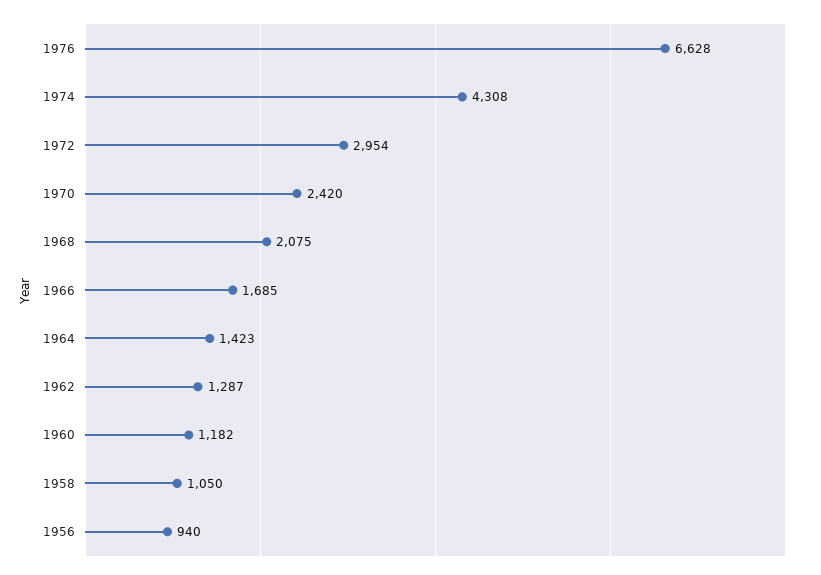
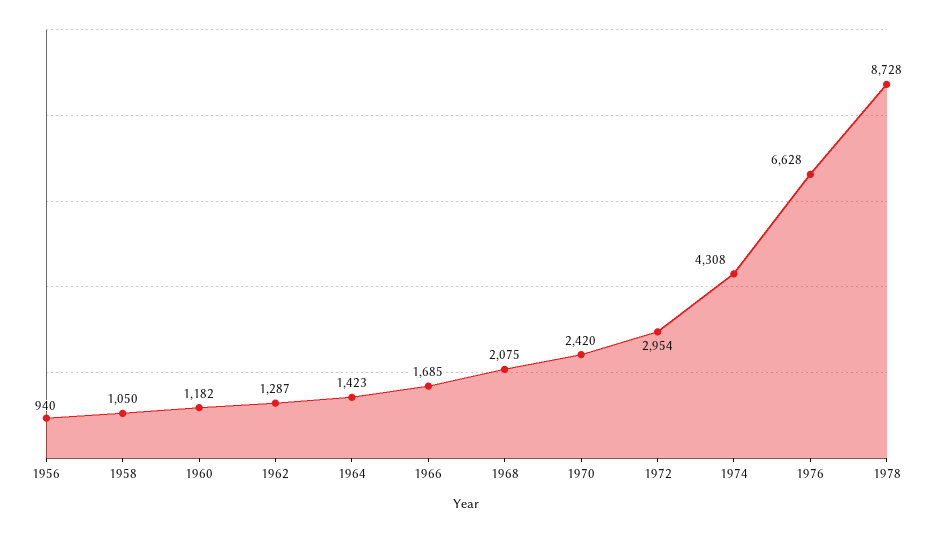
1978: none -> 8728

